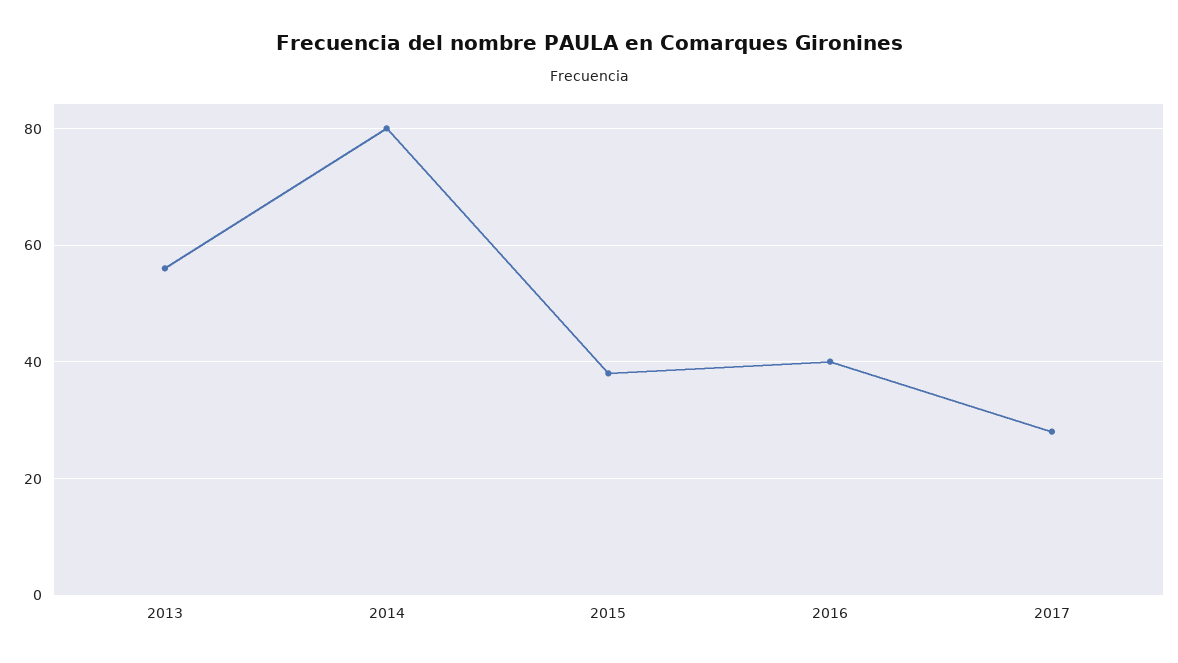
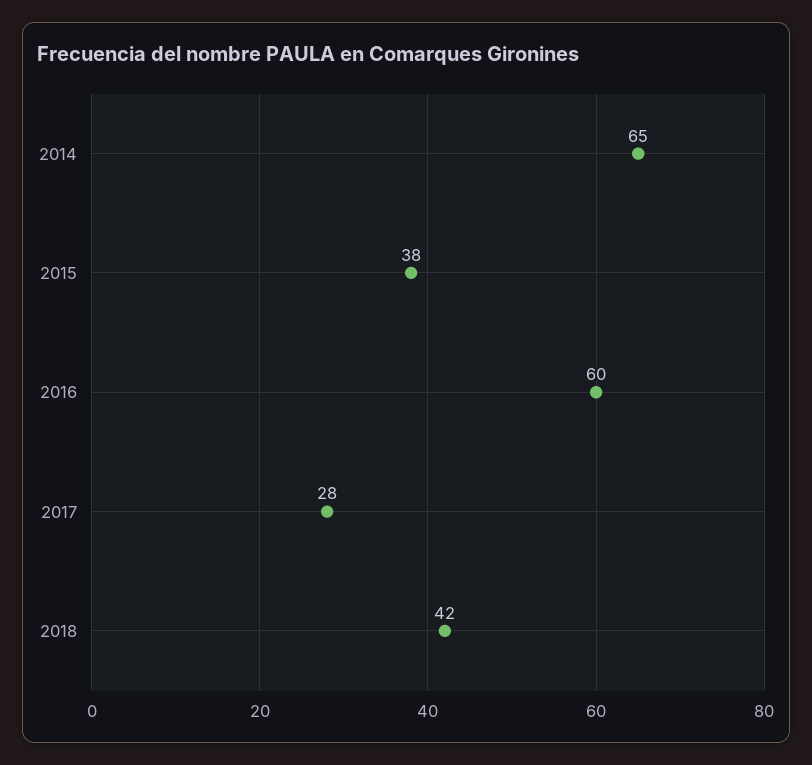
2013: 55 -> none
2014: 80 -> 65
2016: 40 -> 60
2018: none -> 42

